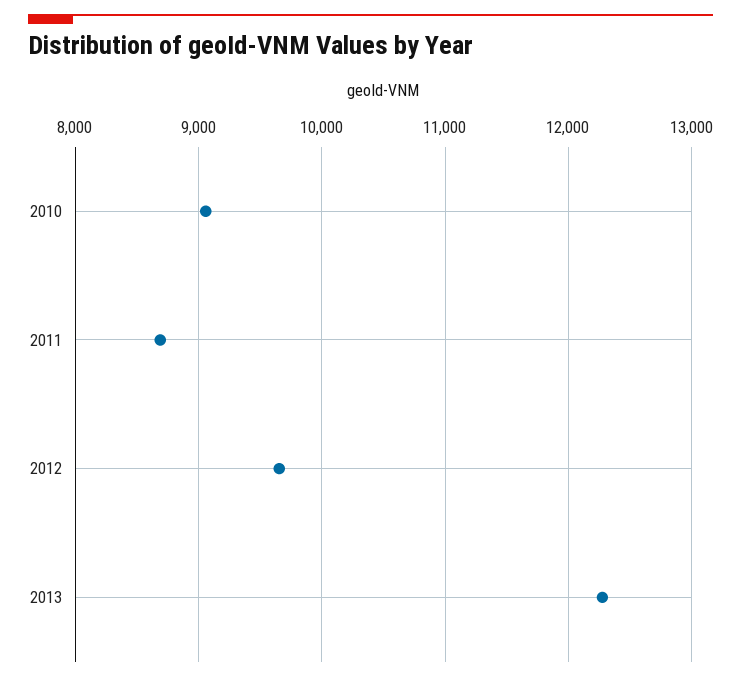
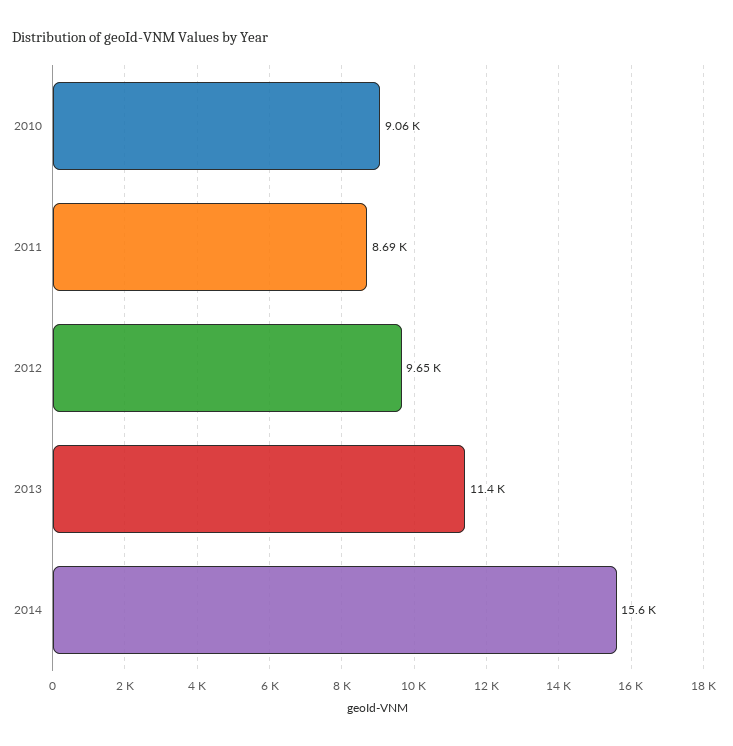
2013: 12300 -> 11400
2014: none -> 15600

